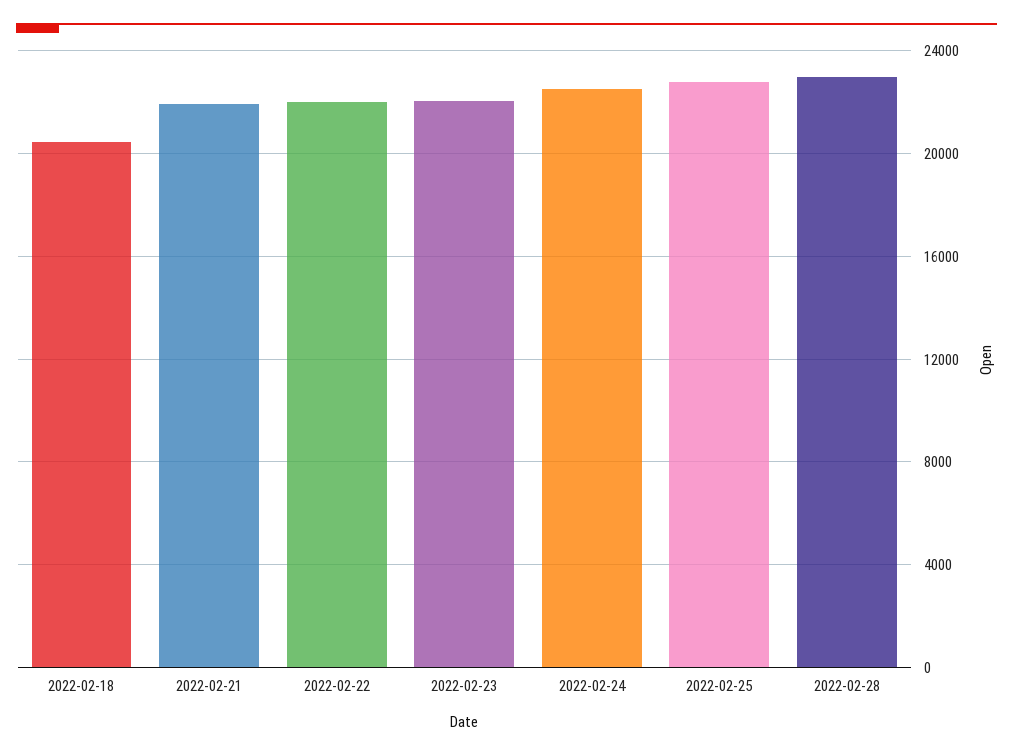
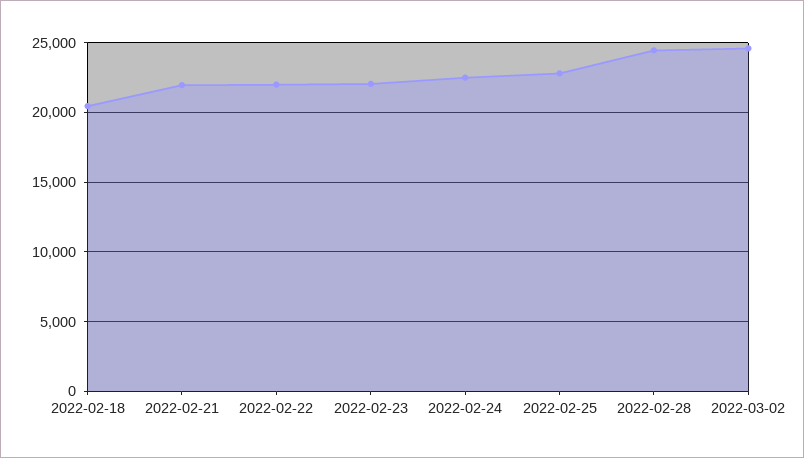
2022-02-28: 23000 -> 24500
2022-03-02: none -> 24500

